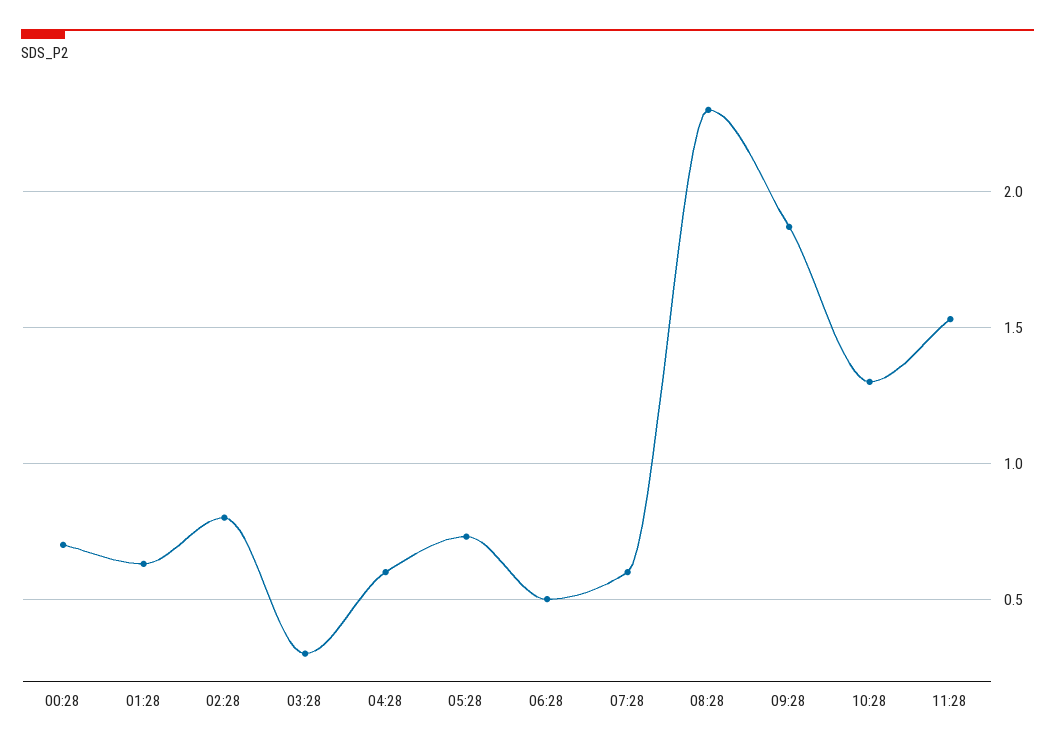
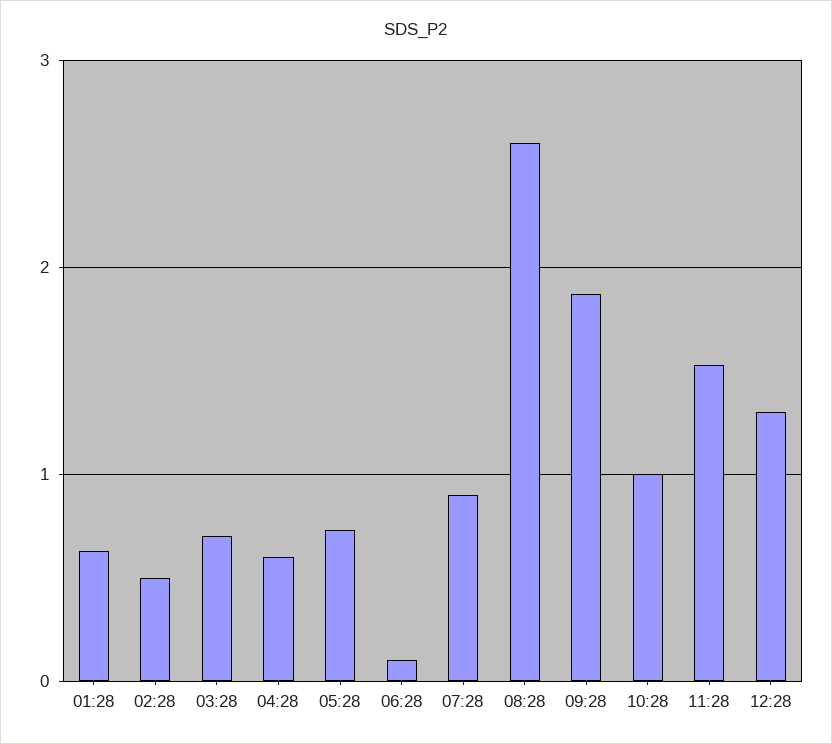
00:28: 0.7 -> none
02:28: 0.8 -> 0.5
03:28: 0.3 -> 0.7
06:28: 0.5 -> 0.1
07:28: 0.6 -> 0.9
08:28: 2.3 -> 2.6
10:28: 1.3 -> 1
12:28: none -> 1.3

